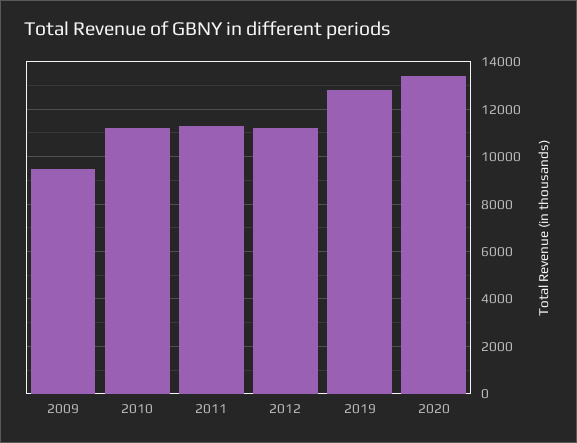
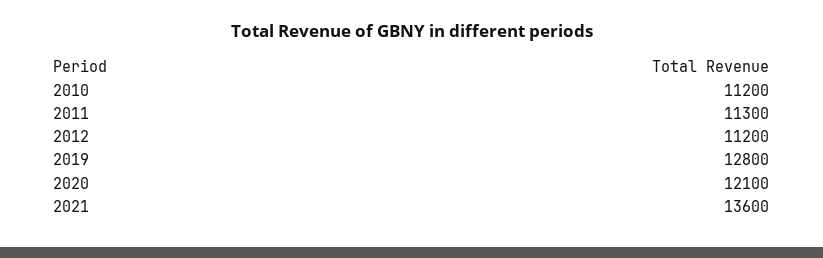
2009: 9500 -> none
2020: 13500 -> 12100
2021: none -> 13600

